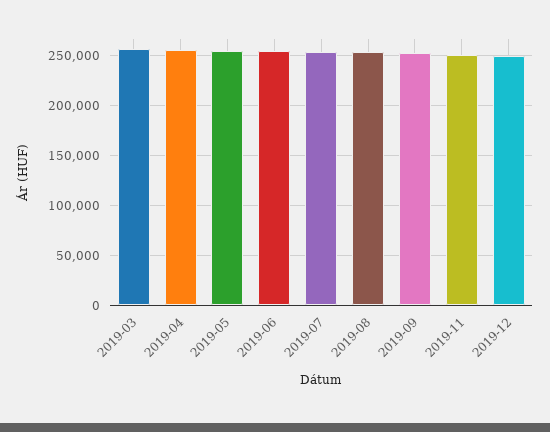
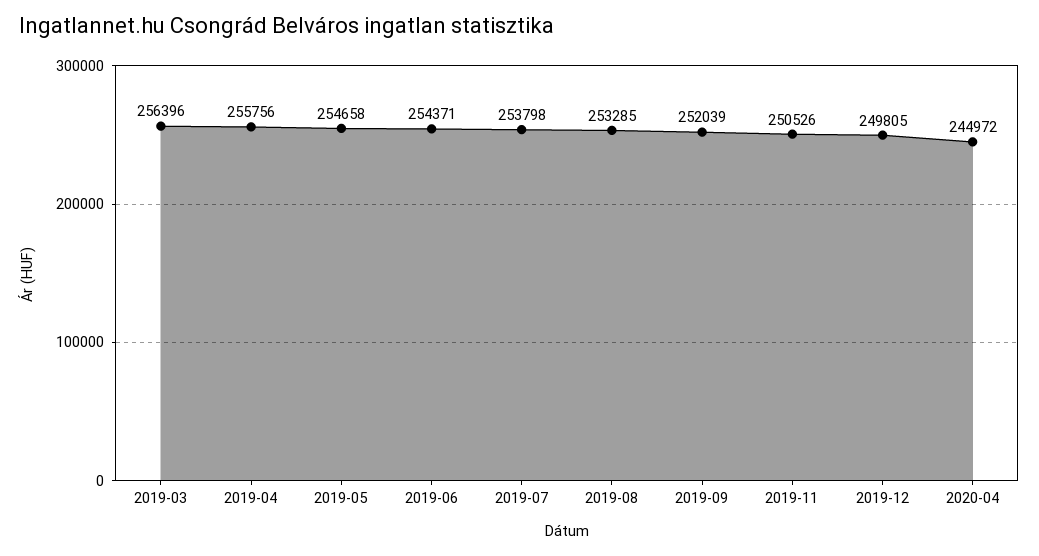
2020-04: none -> 244972

